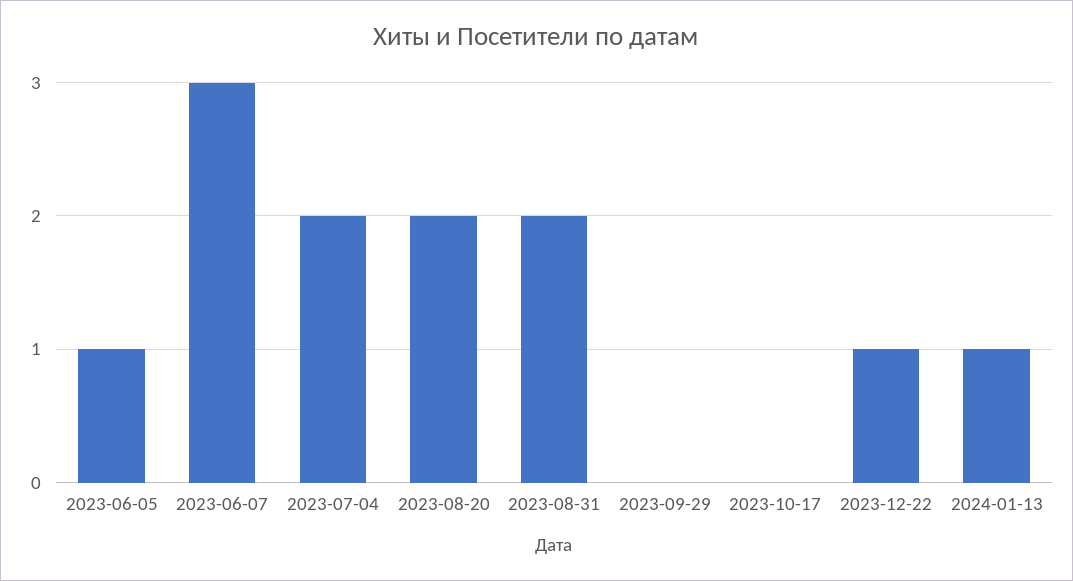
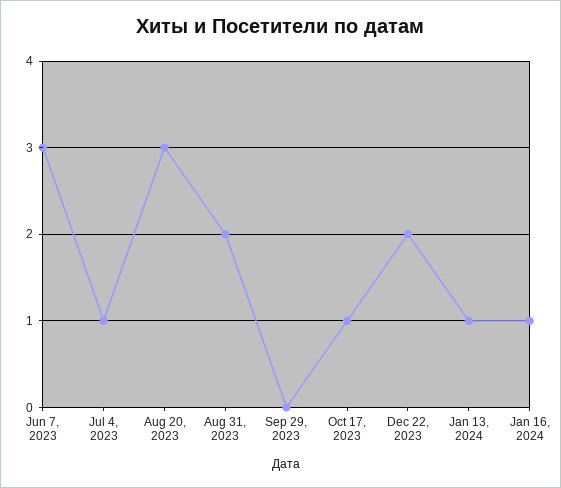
2023-06-05: 1 -> none
2023-07-04: 2 -> 1
2023-08-20: 2 -> 3
2023-10-17: 0 -> 1
2023-12-22: 1 -> 2
Jan 16, 2024: none -> 1

